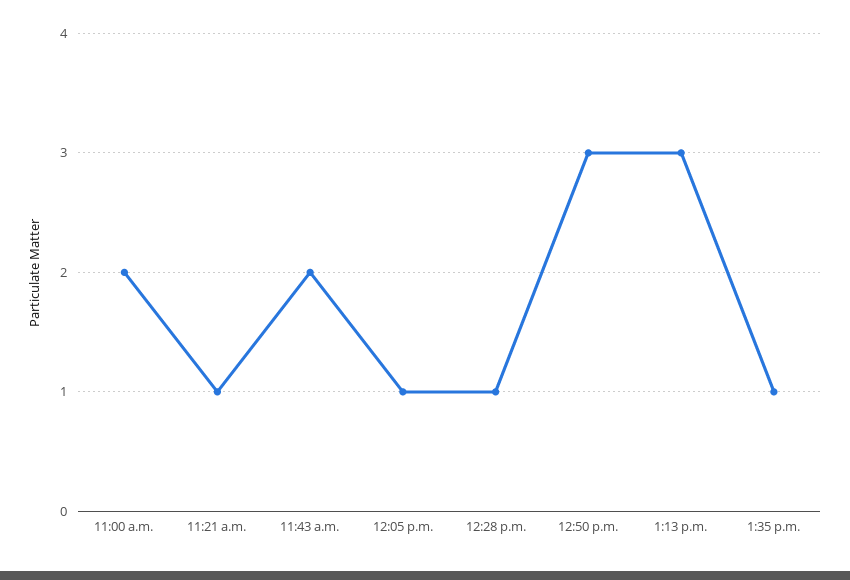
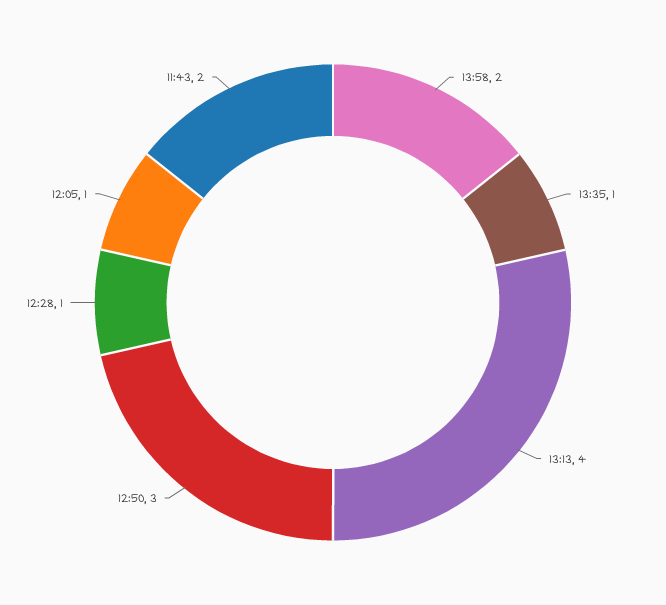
11:00 a.m.: 2 -> none
11:21 a.m.: 1 -> none
1:13 p.m.: 3 -> 4
13:58: none -> 2

